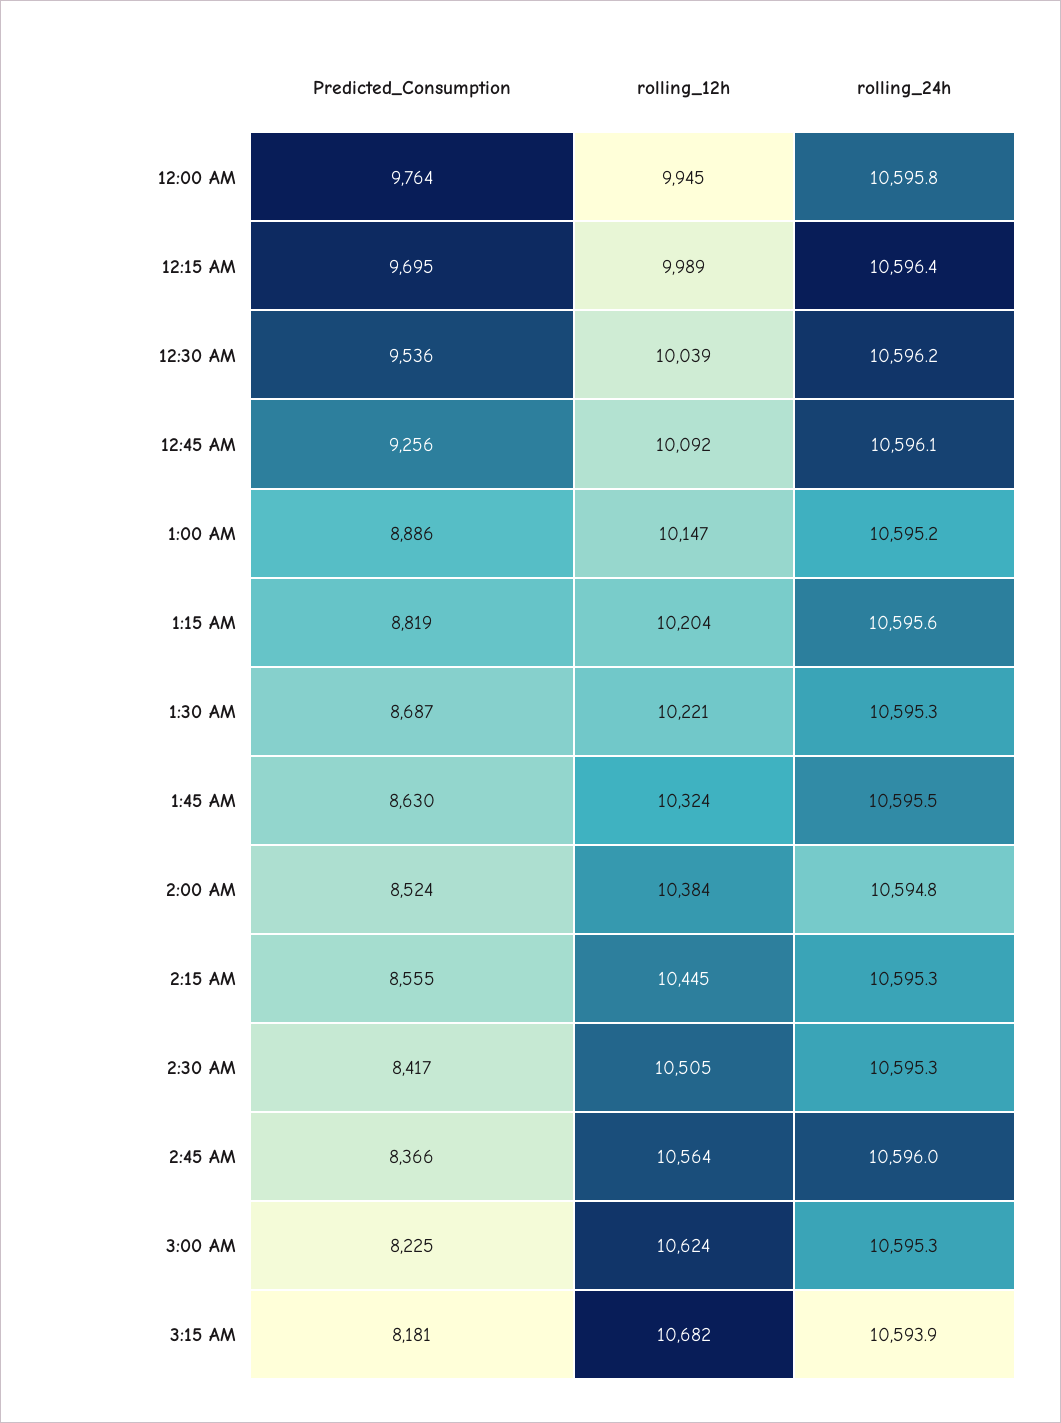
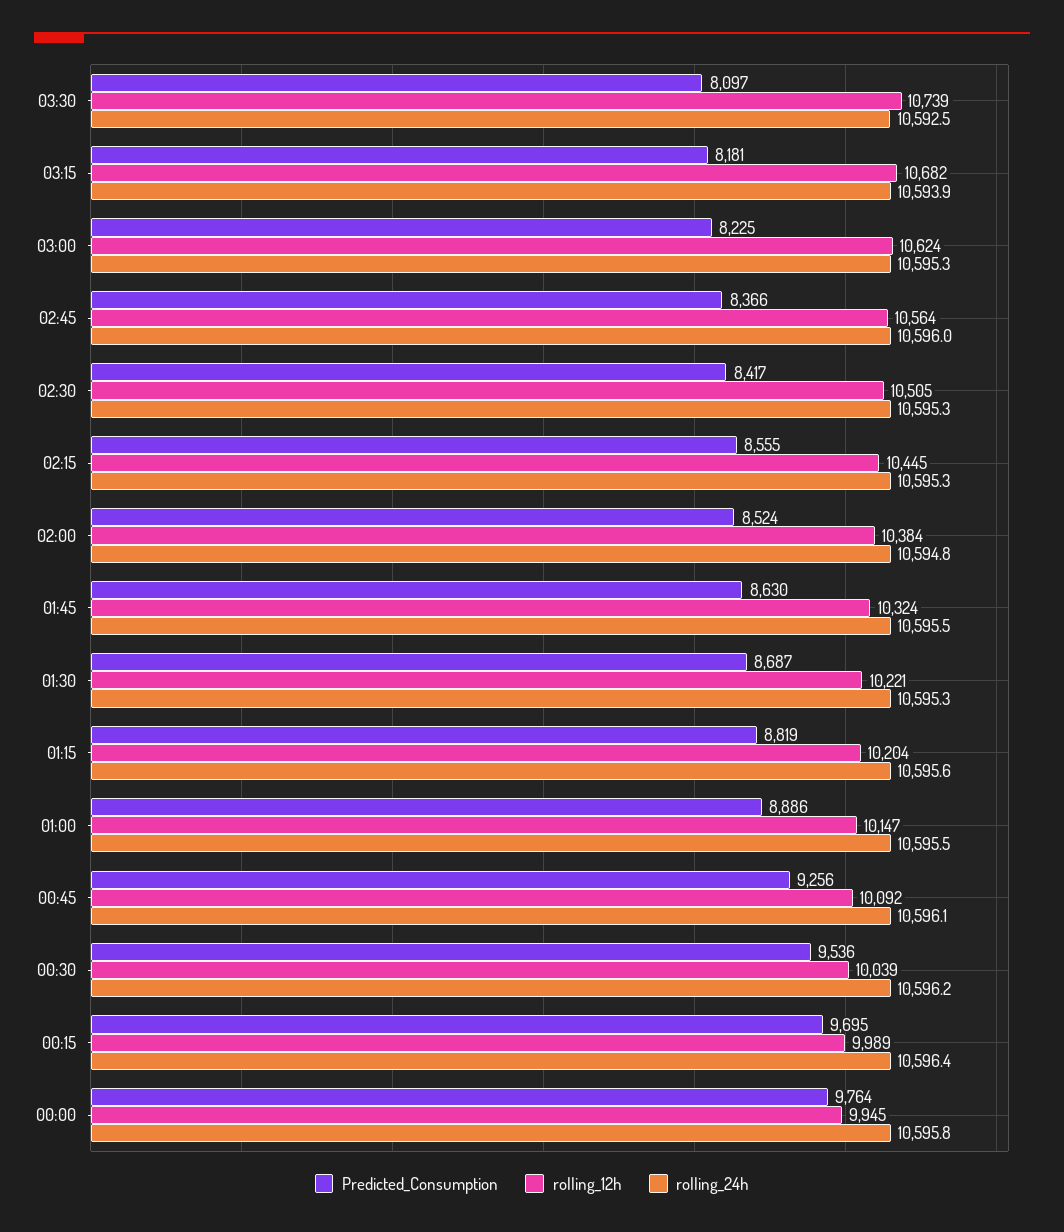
rolling_24h, 1:00 AM: 10595.2 -> 10595.5
Predicted_Consumption, 03:30: none -> 8097
rolling_12h, 03:30: none -> 10739
rolling_24h, 03:30: none -> 10592.5

